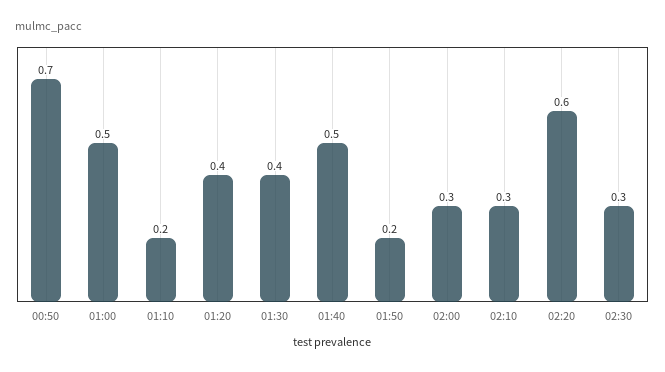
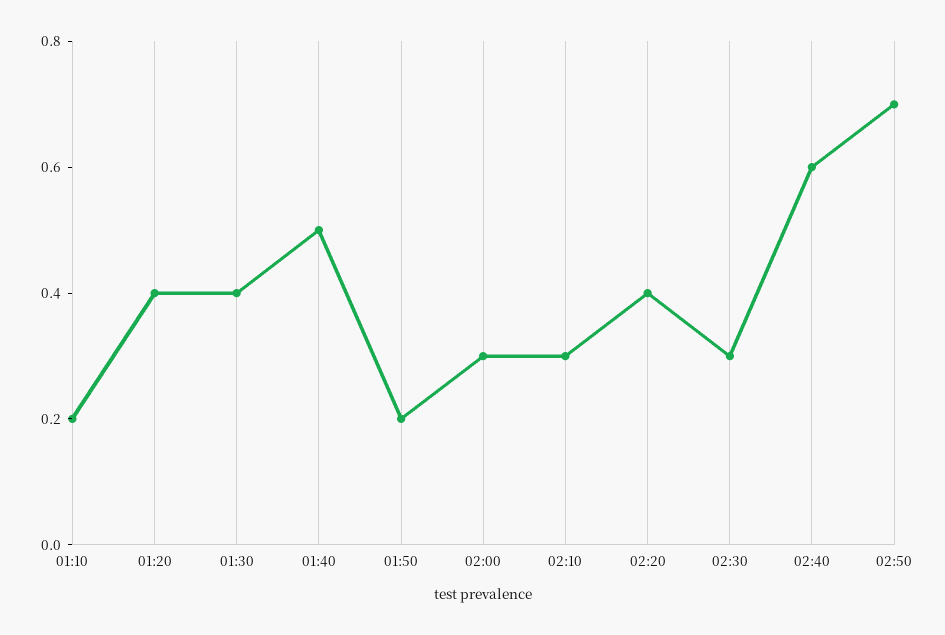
00:50: 0.7 -> none
01:00: 0.5 -> none
02:20: 0.6 -> 0.4
02:40: none -> 0.6
02:50: none -> 0.7

